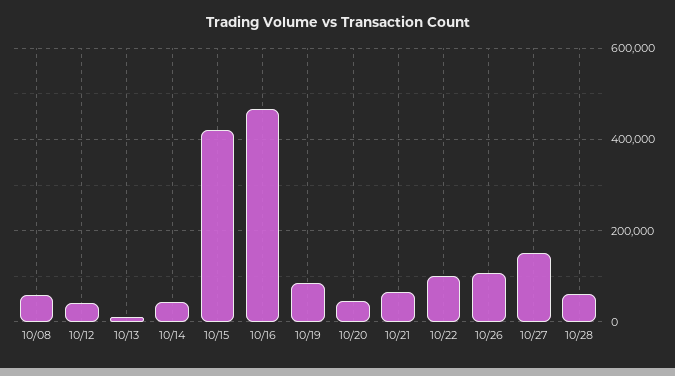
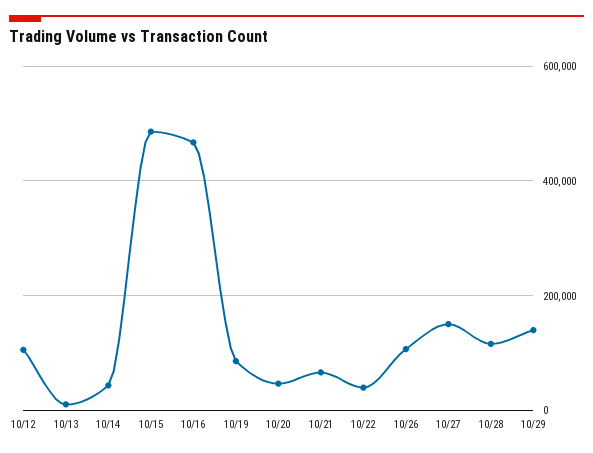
10/08: 60000 -> none
10/12: 40000 -> 100000
10/15: 420000 -> 480000
10/22: 100000 -> 40000
10/28: 60000 -> 120000
10/29: none -> 140000

